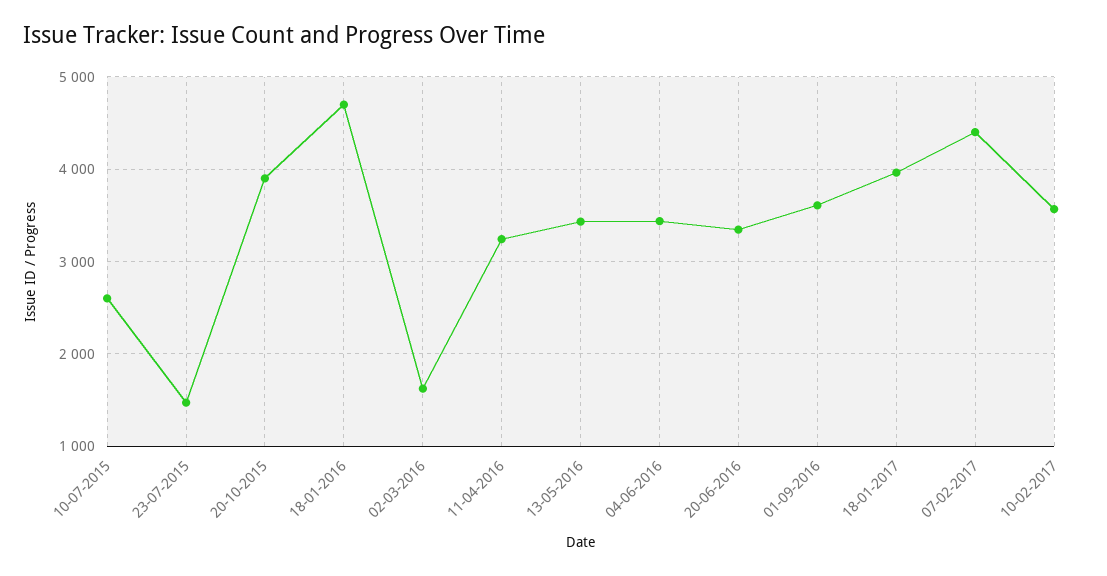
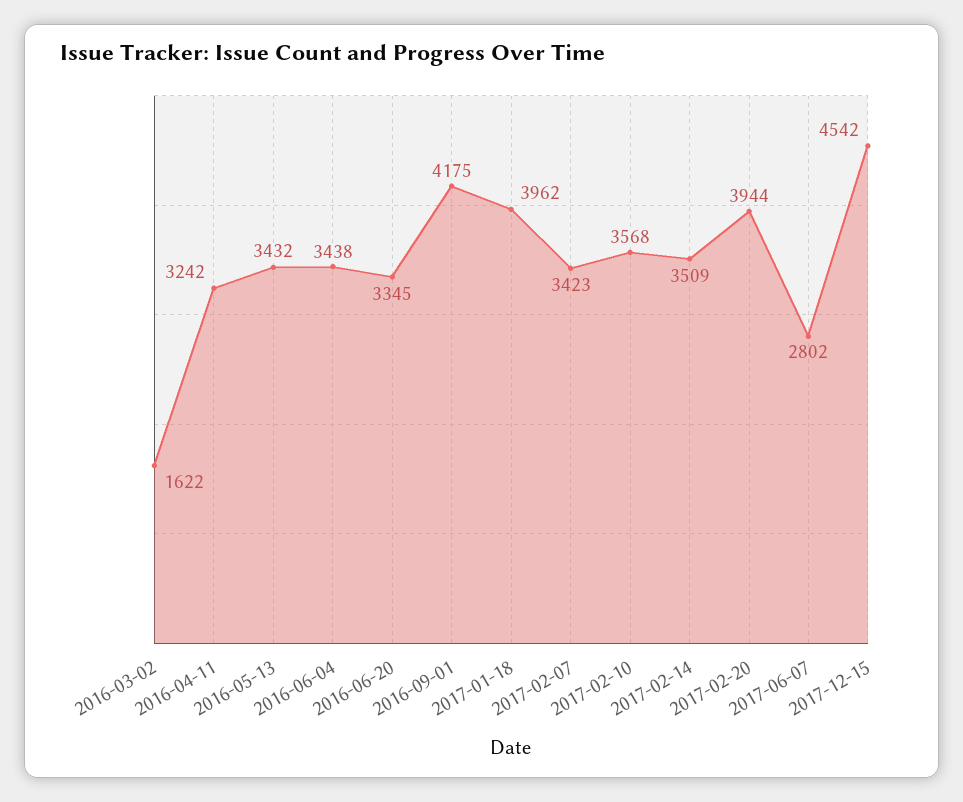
10-07-2015: 2600 -> none
23-07-2015: 1500 -> none
20-10-2015: 3900 -> none
18-01-2016: 4700 -> none
01-09-2016: 3600 -> 4175
07-02-2017: 4400 -> 3423
2017-02-14: none -> 3509
2017-02-20: none -> 3944
2017-06-07: none -> 2802
2017-12-15: none -> 4542

